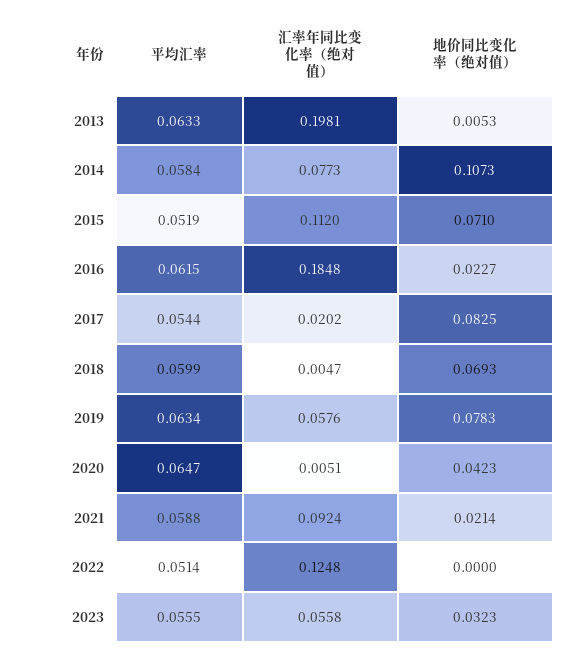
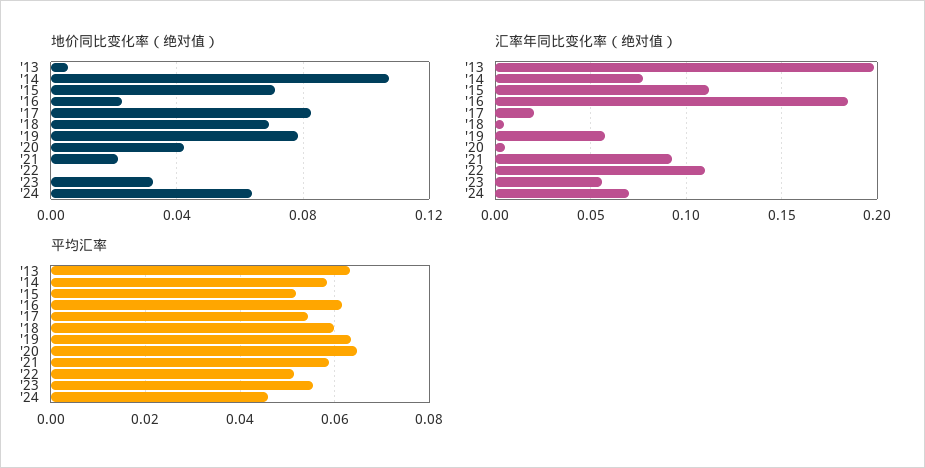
汇率年同比变化率（绝对值）, 2022: 0.1248 -> 0.11
地价同比变化率（绝对值）, '24: none -> 0.065
汇率年同比变化率（绝对值）, '24: none -> 0.07
平均汇率, '24: none -> 0.046

